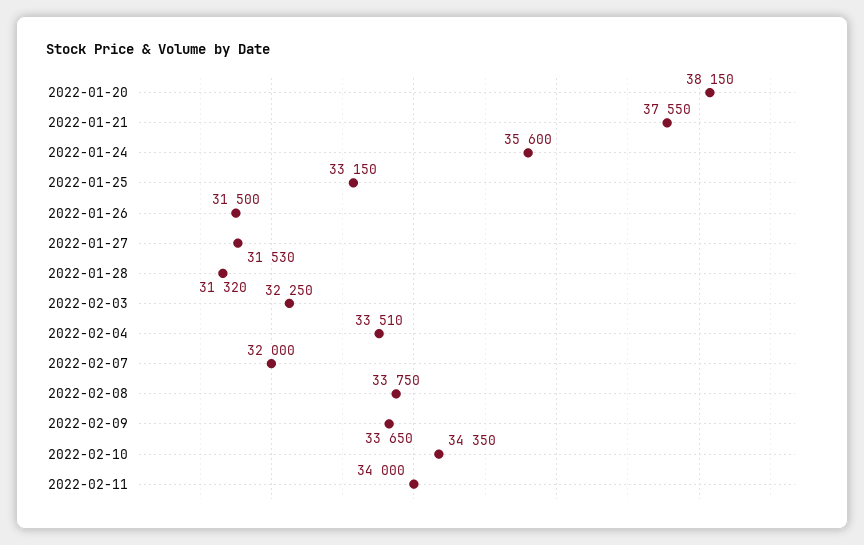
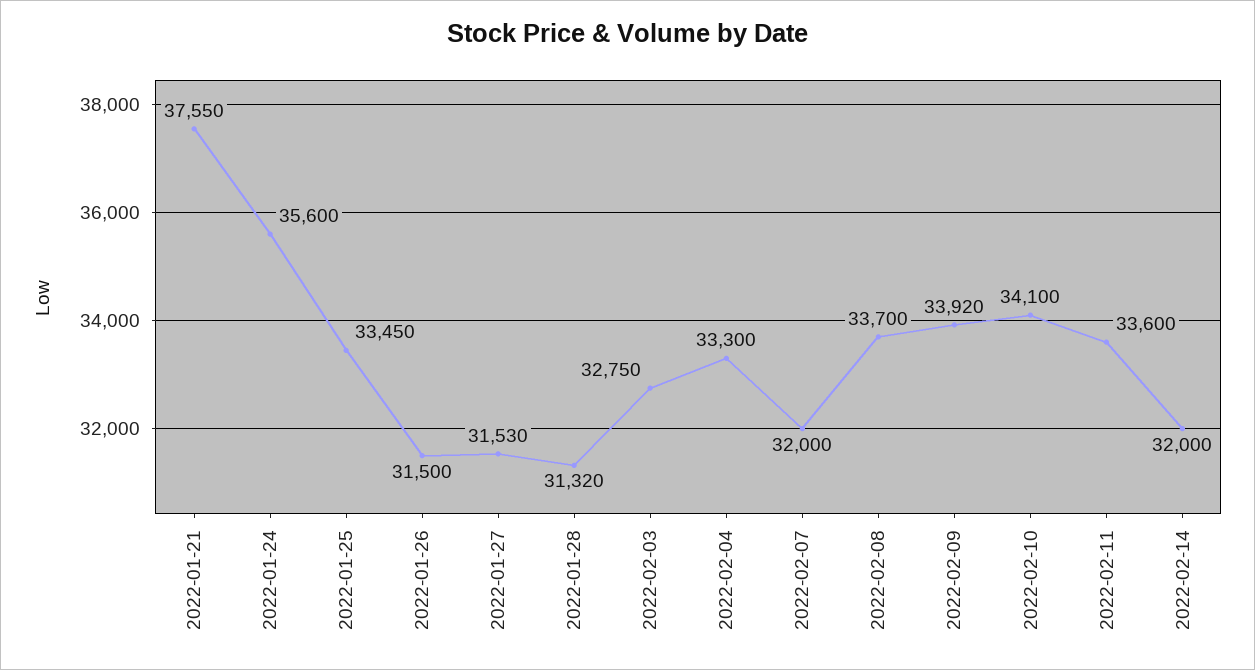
2022-01-20: 38150 -> none
2022-01-25: 33150 -> 33450
2022-02-03: 32250 -> 32750
2022-02-04: 33510 -> 33300
2022-02-08: 33750 -> 33700
2022-02-09: 33650 -> 33920
2022-02-10: 34350 -> 34100
2022-02-11: 34000 -> 33600
2022-02-14: none -> 32000

